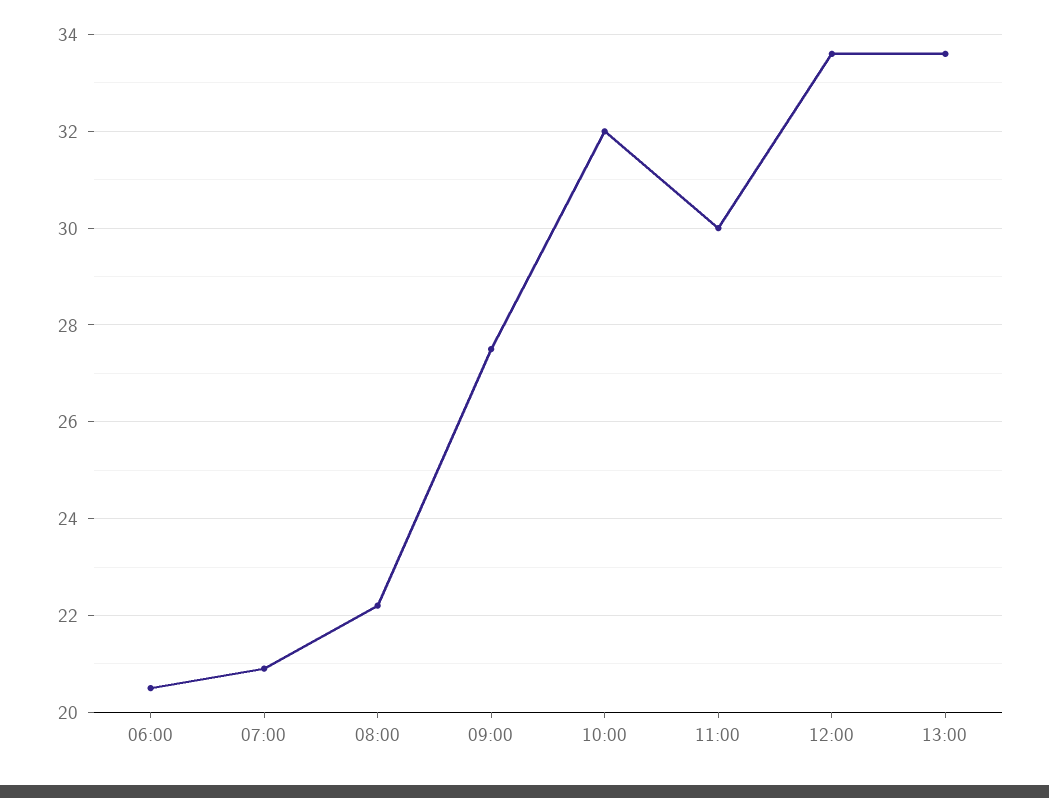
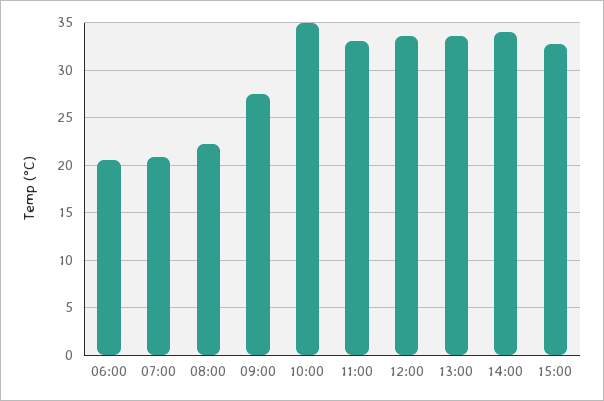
10:00: 32 -> 35
11:00: 30 -> 33
14:00: none -> 34
15:00: none -> 33

